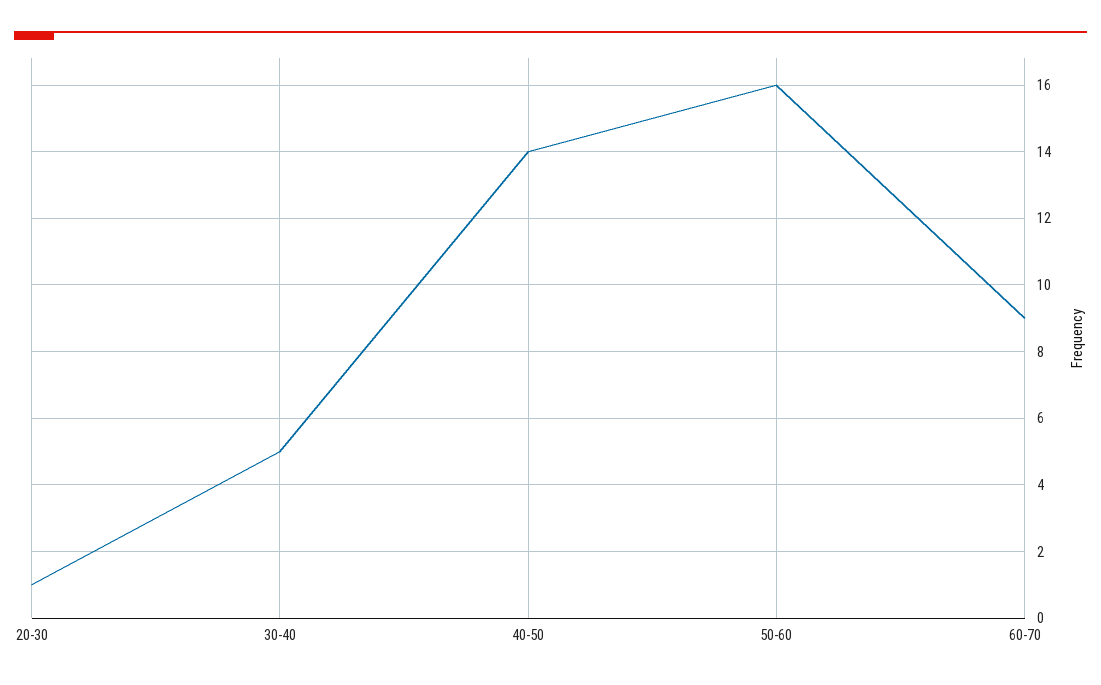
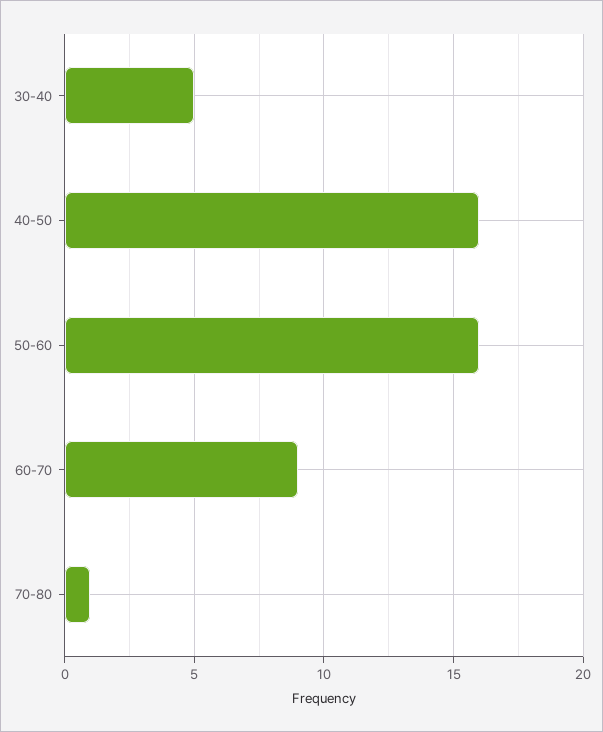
20-30: 1 -> none
40-50: 14 -> 16
70-80: none -> 1

